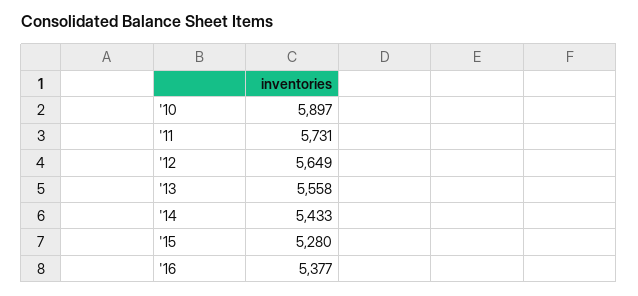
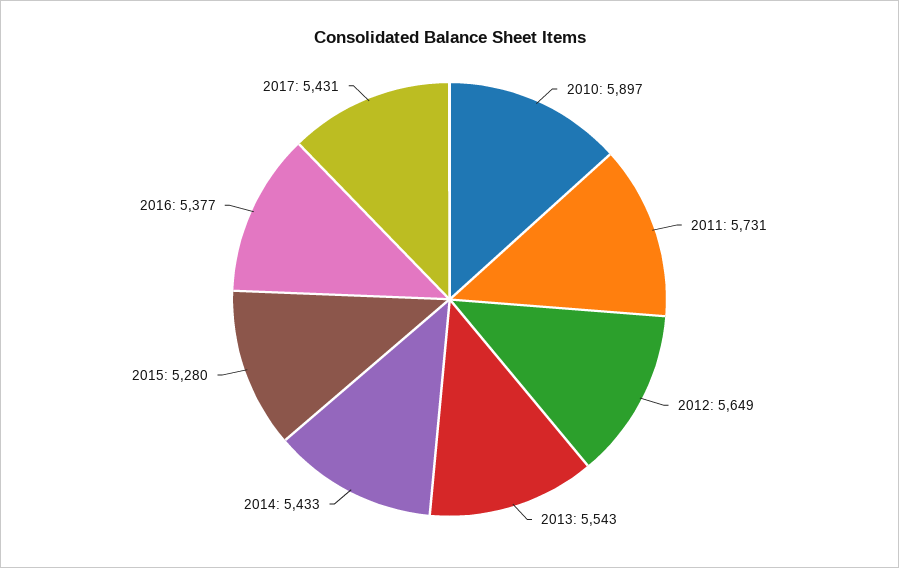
'13: 5558 -> 5543
2017: none -> 5431

